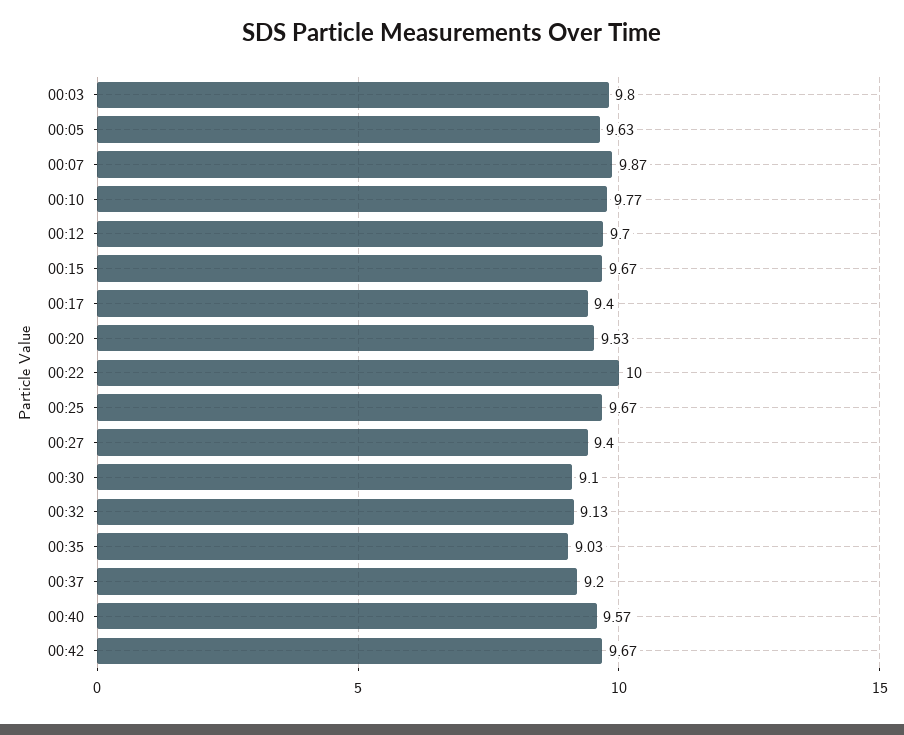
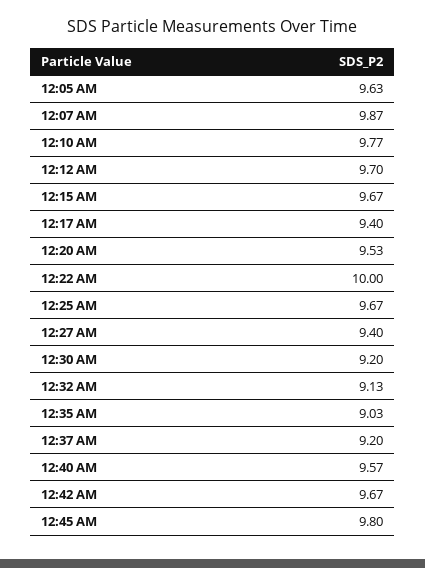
00:03: 9.8 -> none
00:30: 9.1 -> 9.2
12:45 AM: none -> 9.8

